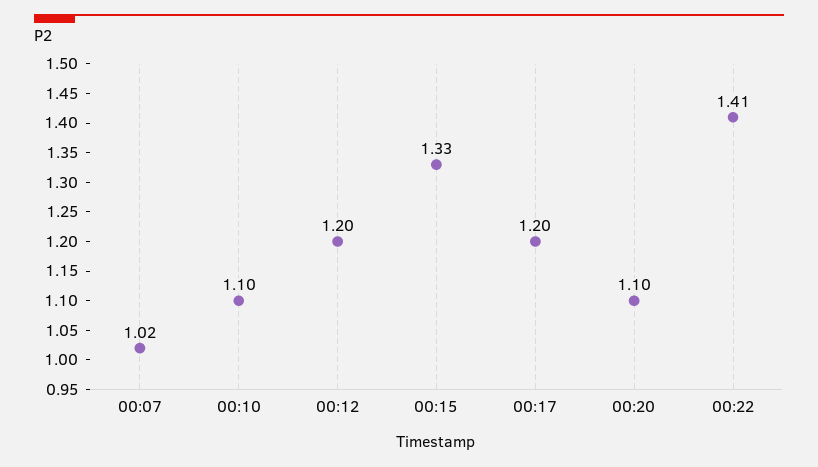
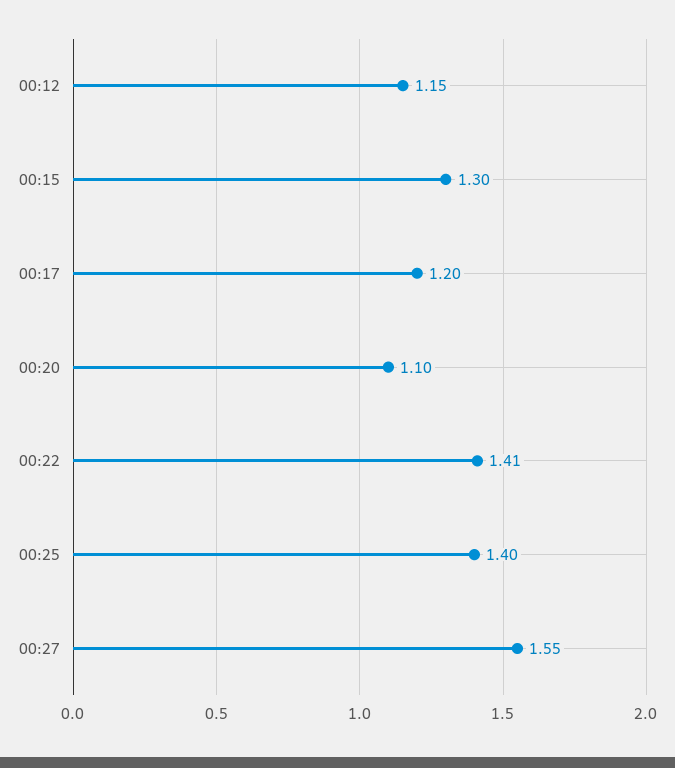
00:07: 1.02 -> none
00:10: 1.1 -> none
00:12: 1.2 -> 1.15
00:15: 1.33 -> 1.3
00:25: none -> 1.4
00:27: none -> 1.55

